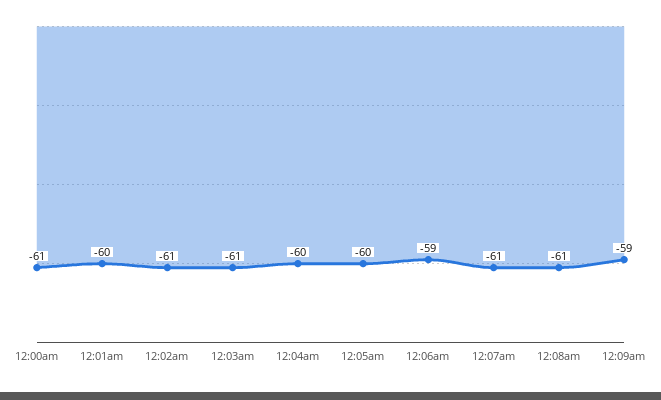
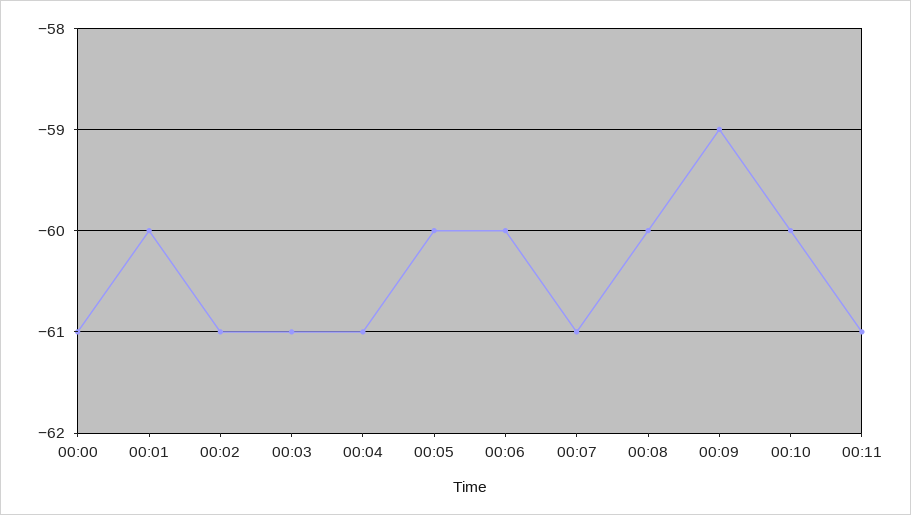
12:04am: -60 -> -61
12:06am: -59 -> -60
12:08am: -61 -> -60
00:10: none -> -60
00:11: none -> -61

